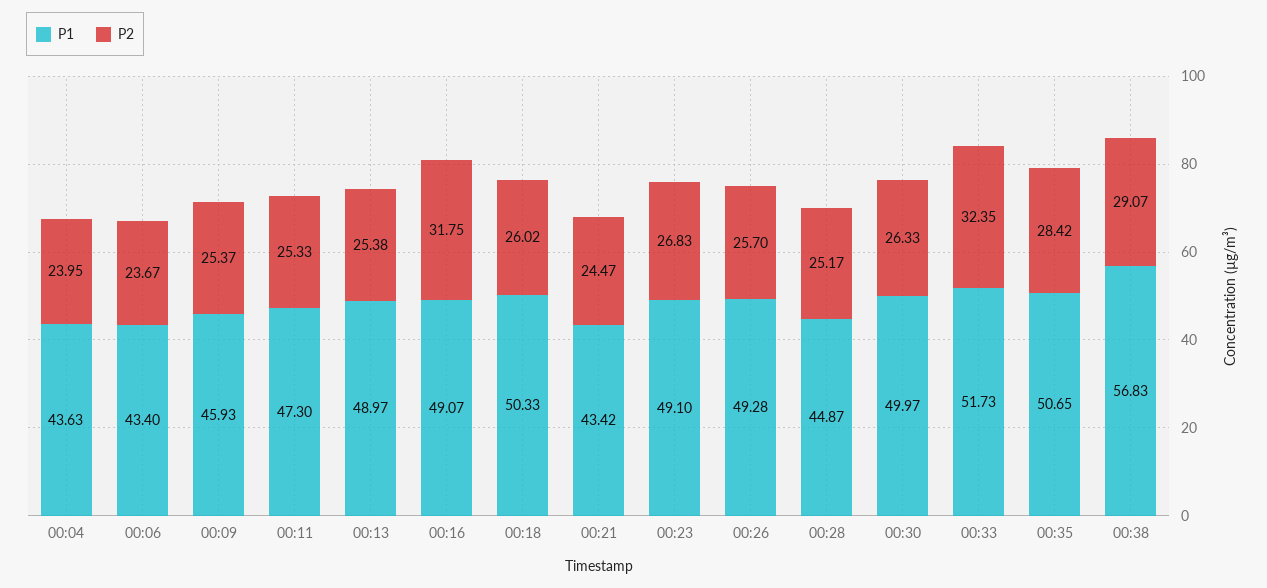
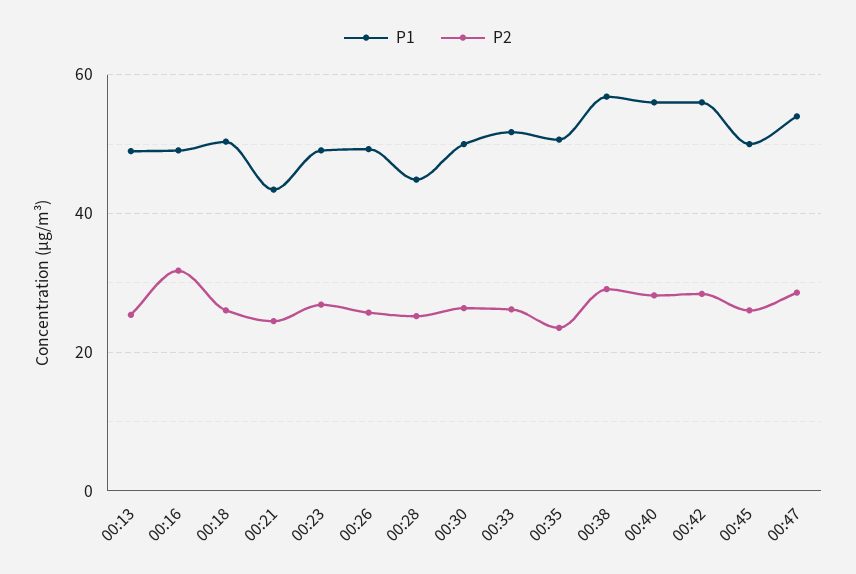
P1, 00:04: 43.63 -> none
P2, 00:04: 23.95 -> none
P1, 00:06: 43.4 -> none
P2, 00:06: 23.67 -> none
P1, 00:09: 45.93 -> none
P2, 00:09: 25.37 -> none
P1, 00:11: 47.3 -> none
P2, 00:11: 25.33 -> none
P2, 00:33: 32.35 -> 26
P2, 00:35: 28.42 -> 24
P1, 00:40: none -> 56
P2, 00:40: none -> 28
P1, 00:42: none -> 56
P2, 00:42: none -> 28
P1, 00:45: none -> 50
P2, 00:45: none -> 26
P1, 00:47: none -> 54
P2, 00:47: none -> 28

